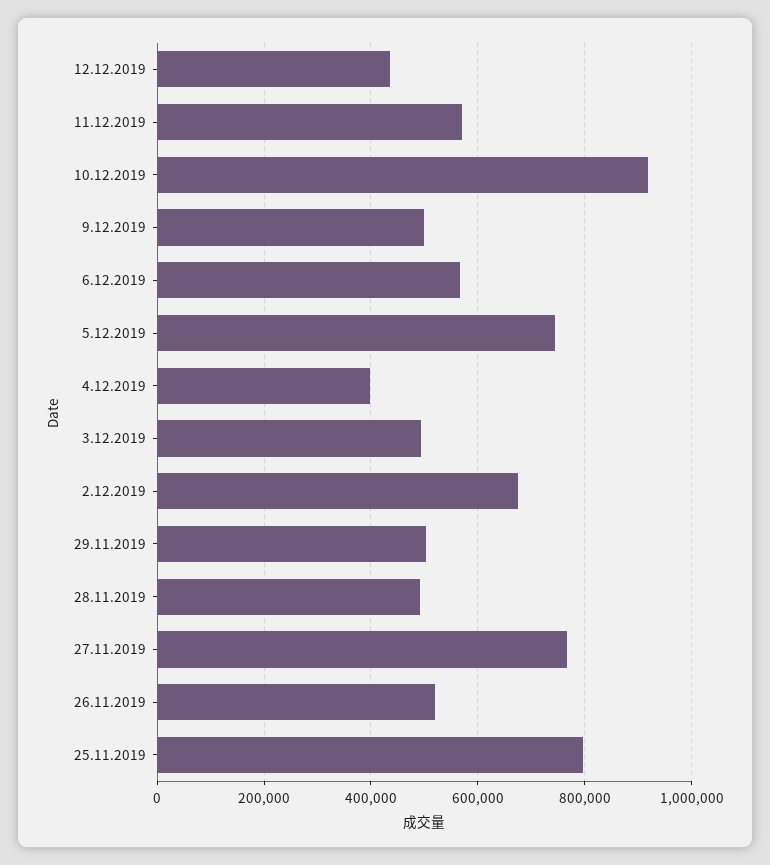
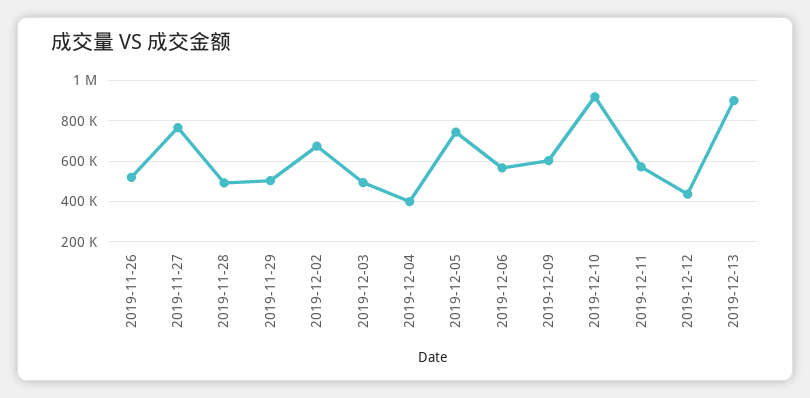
9.12.2019: 500000 -> 600000
25.11.2019: 800000 -> none
2019-12-13: none -> 900000

